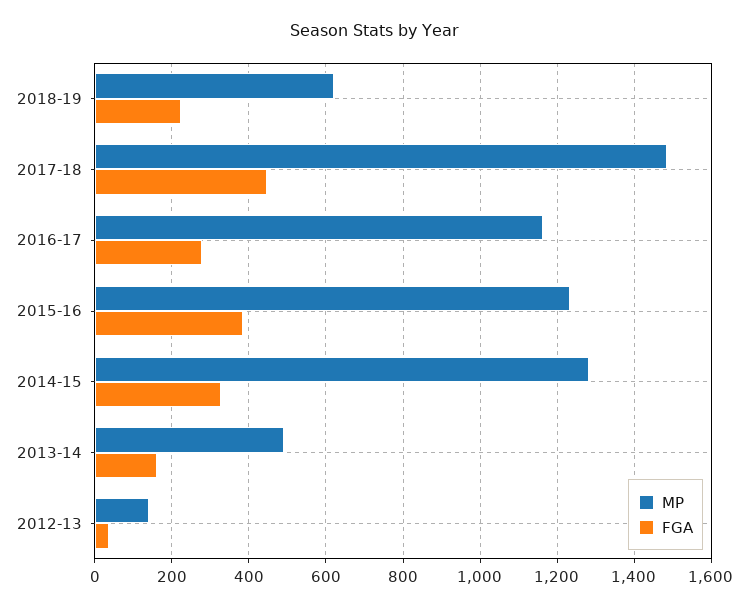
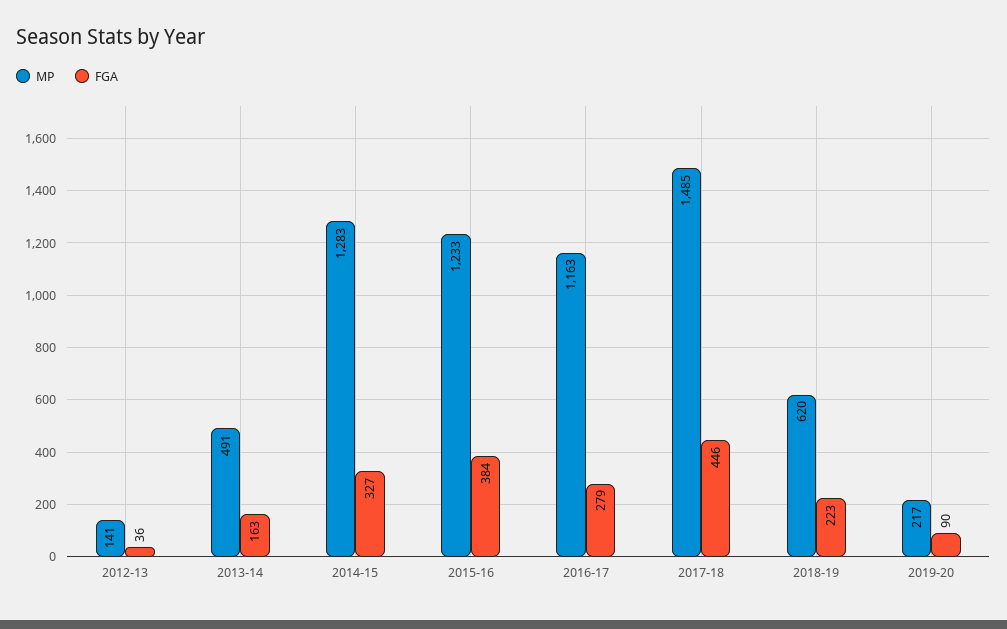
MP, 2019-20: none -> 217
FGA, 2019-20: none -> 90

